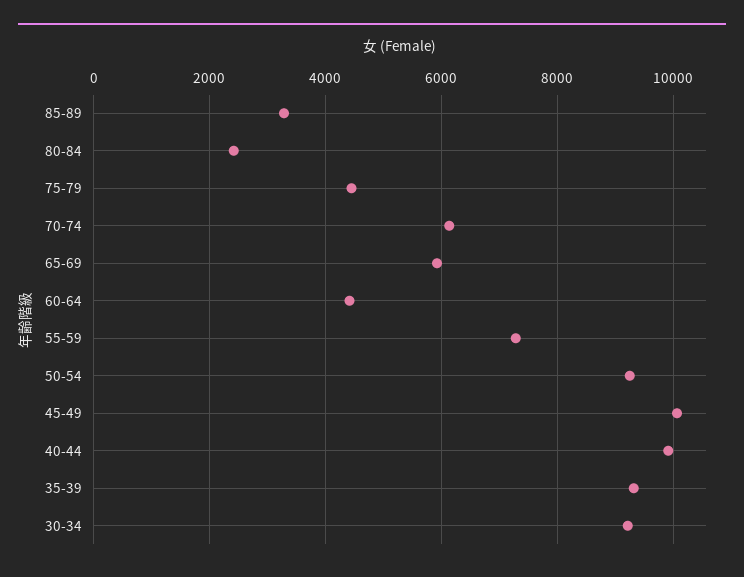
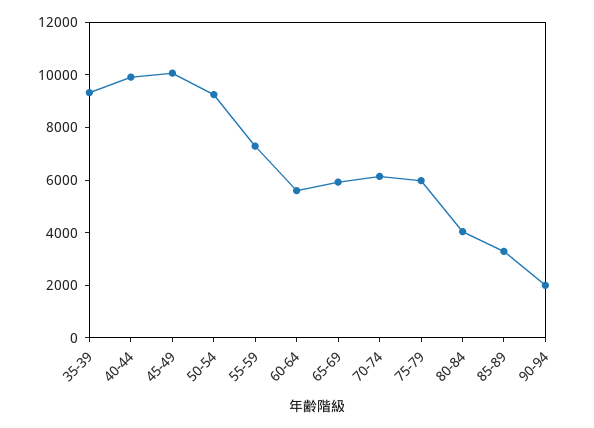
80-84: 2400 -> 4000
75-79: 4400 -> 6000
60-64: 4400 -> 5500
30-34: 9200 -> none
90-94: none -> 2000

